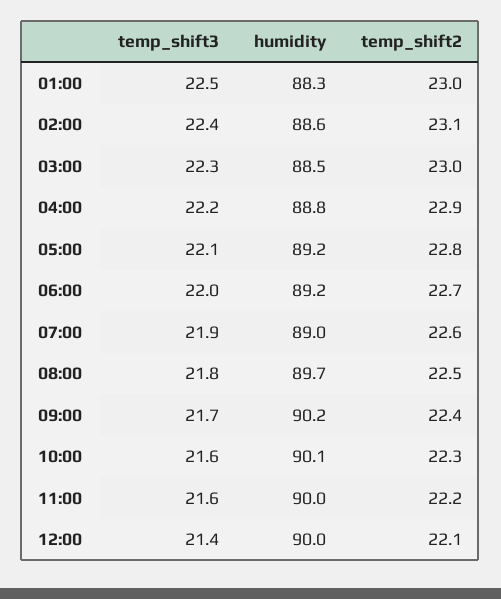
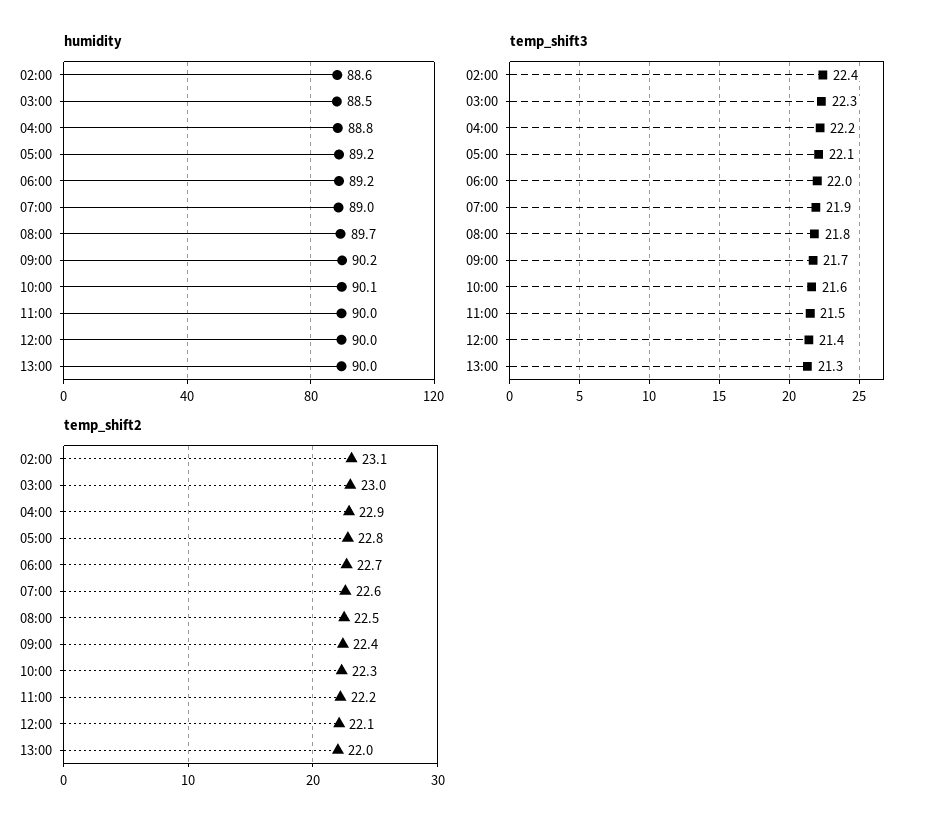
temp_shift3, 01:00: 22.5 -> none
humidity, 01:00: 88.3 -> none
temp_shift2, 01:00: 23 -> none
temp_shift3, 11:00: 21.6 -> 21.5
humidity, 13:00: none -> 90
temp_shift3, 13:00: none -> 21.3
temp_shift2, 13:00: none -> 22

